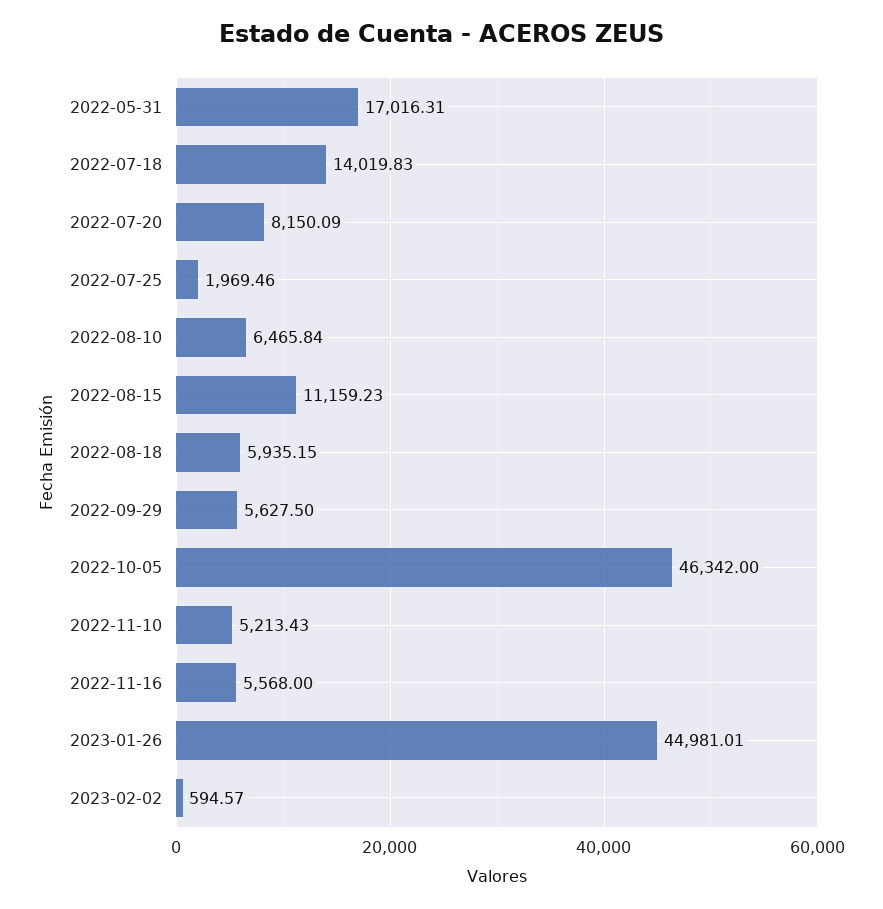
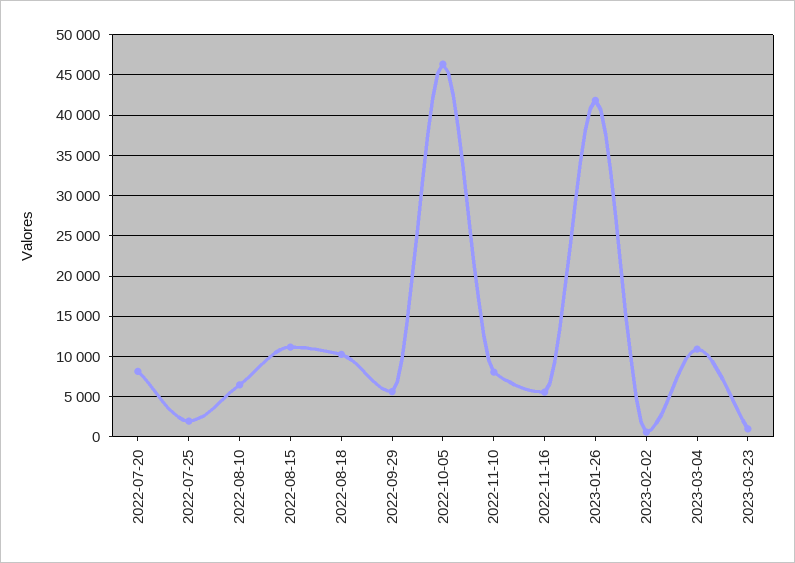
2022-05-31: 17016.31 -> none
2022-07-18: 14019.83 -> none
2022-08-18: 5935.15 -> 10000
2022-11-10: 5213.43 -> 8000
2023-01-26: 44981.01 -> 42000
2023-03-04: none -> 11000
2023-03-23: none -> 1000

